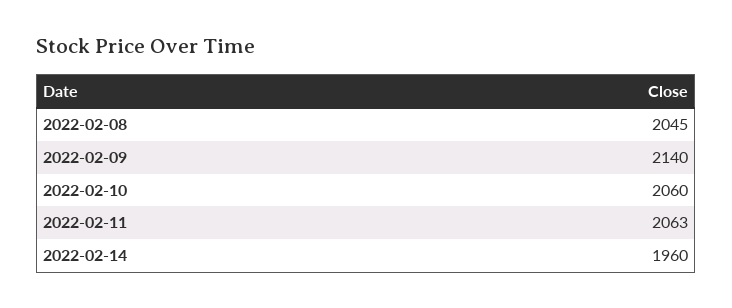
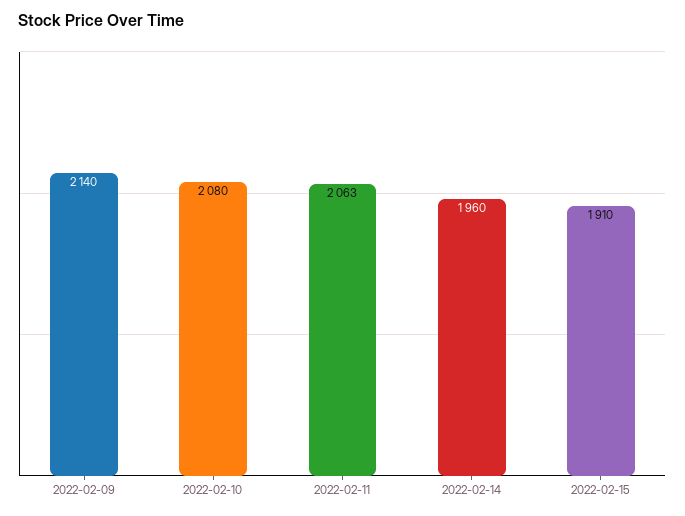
2022-02-08: 2045 -> none
2022-02-10: 2060 -> 2080
2022-02-15: none -> 1910

